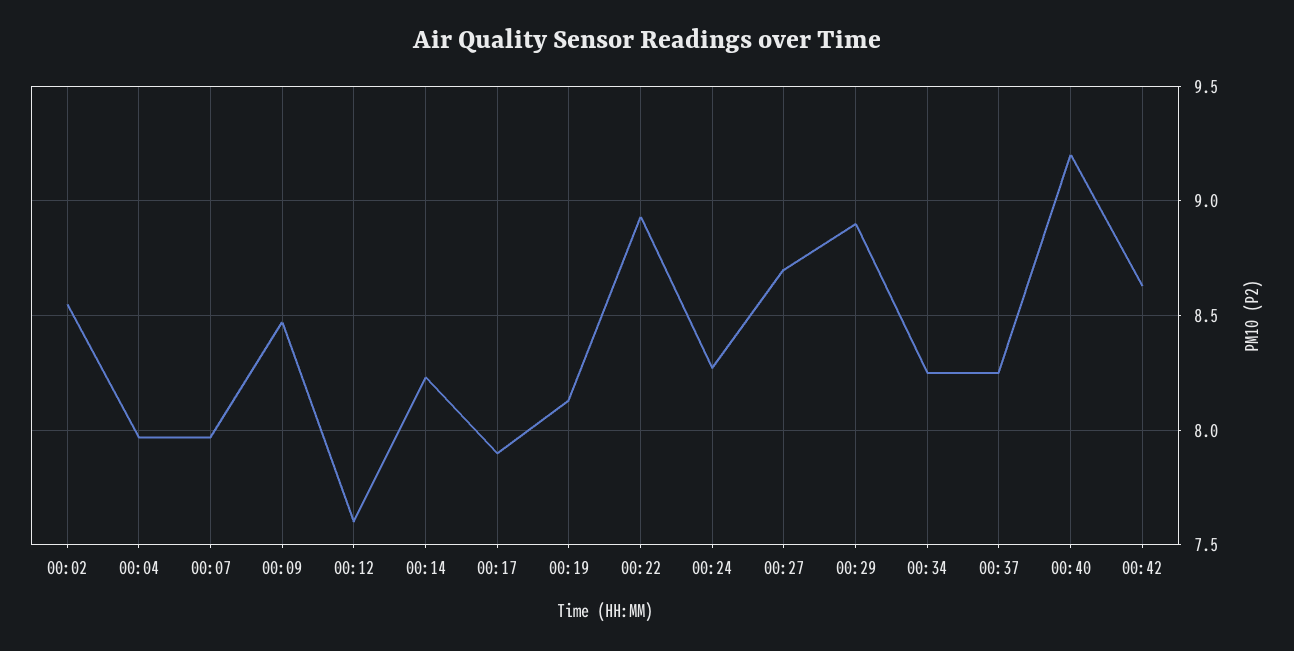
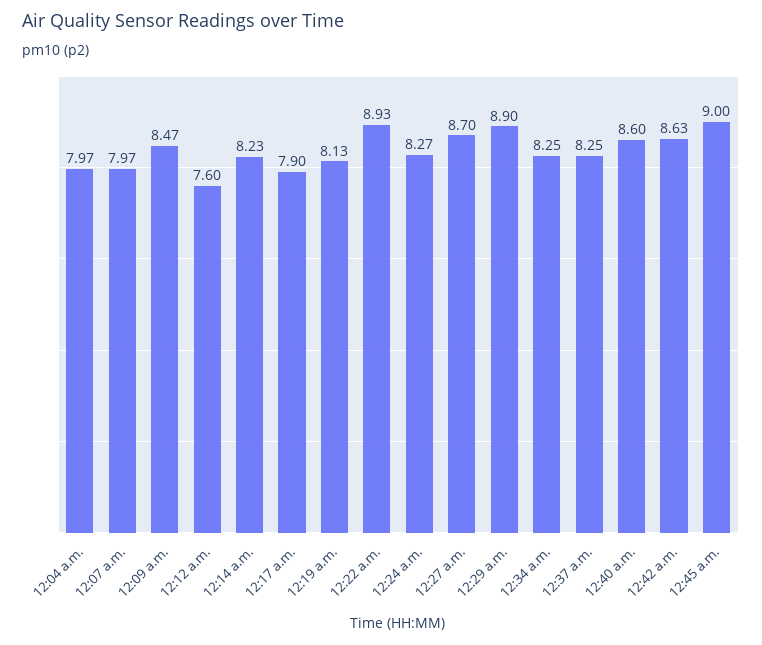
00:02: 8.55 -> none
00:40: 9.2 -> 8.6
12:45 a.m.: none -> 9

